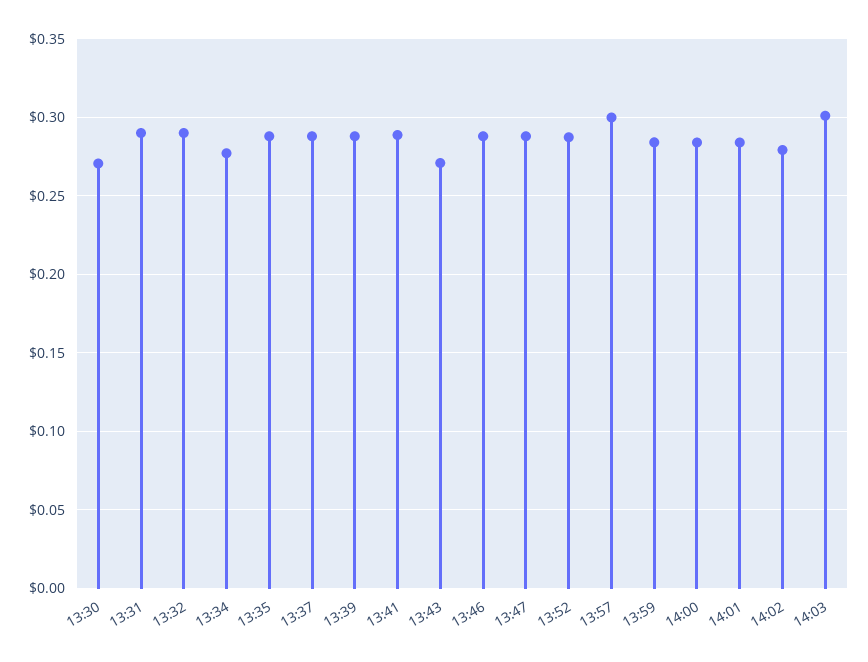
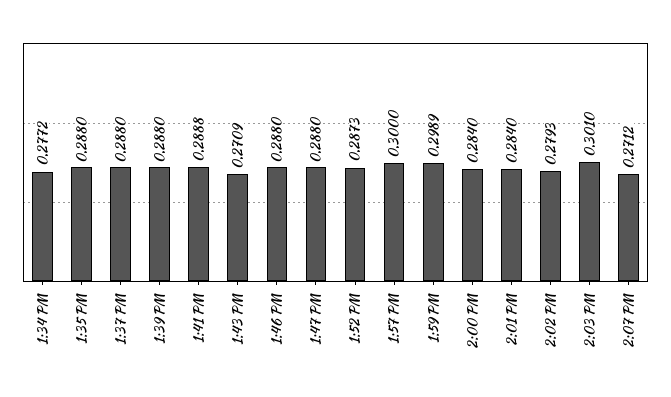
13:30: 0.27 -> none
13:31: 0.29 -> none
13:32: 0.29 -> none
13:59: 0.285 -> 0.2989
2:07 PM: none -> 0.2712

